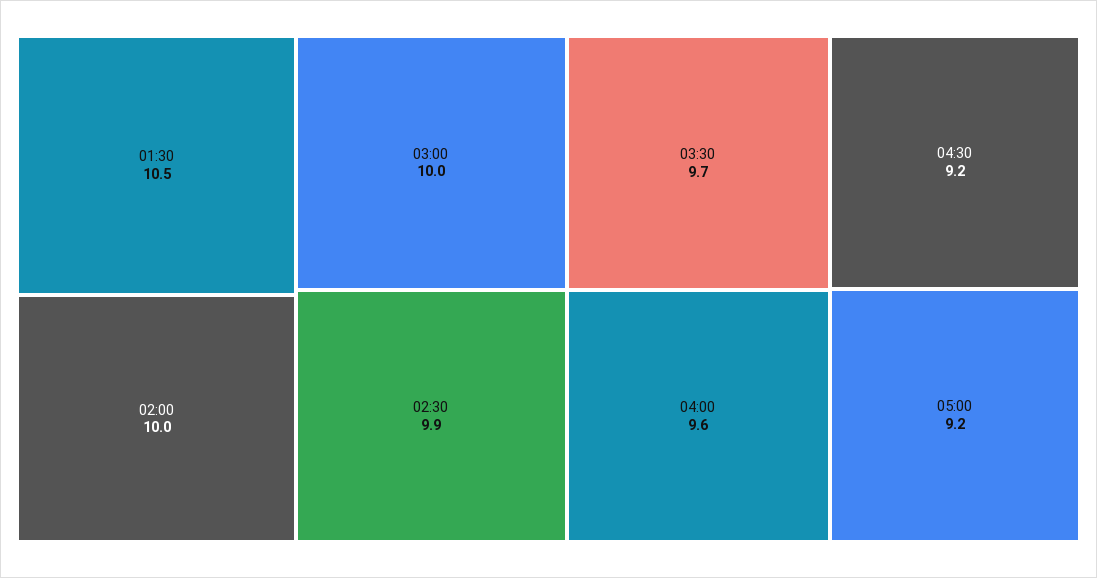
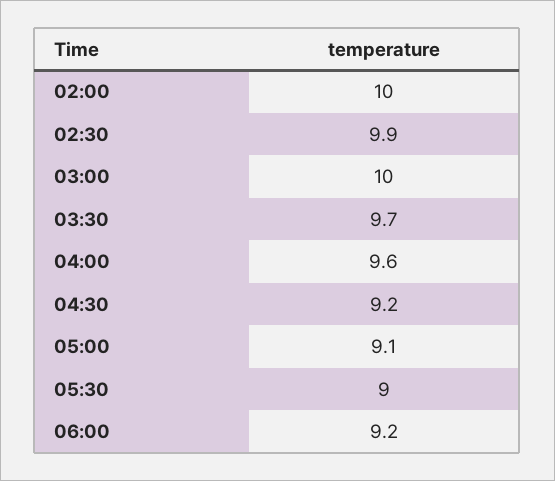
01:30: 10.5 -> none
05:00: 9.2 -> 9.1
05:30: none -> 9
06:00: none -> 9.2

